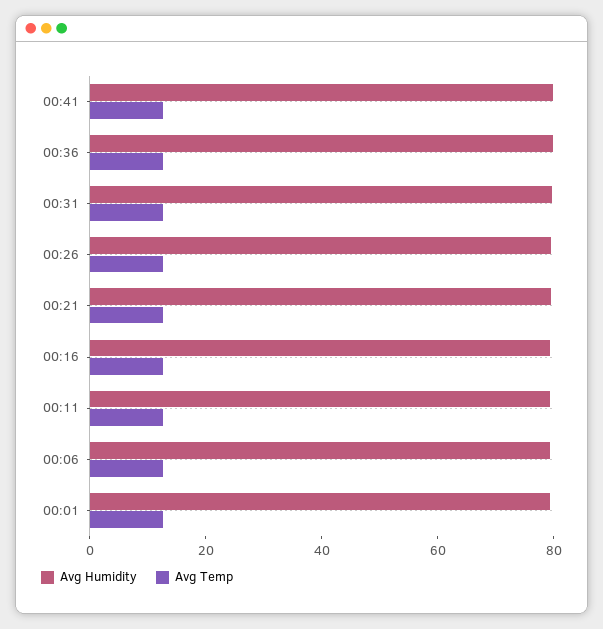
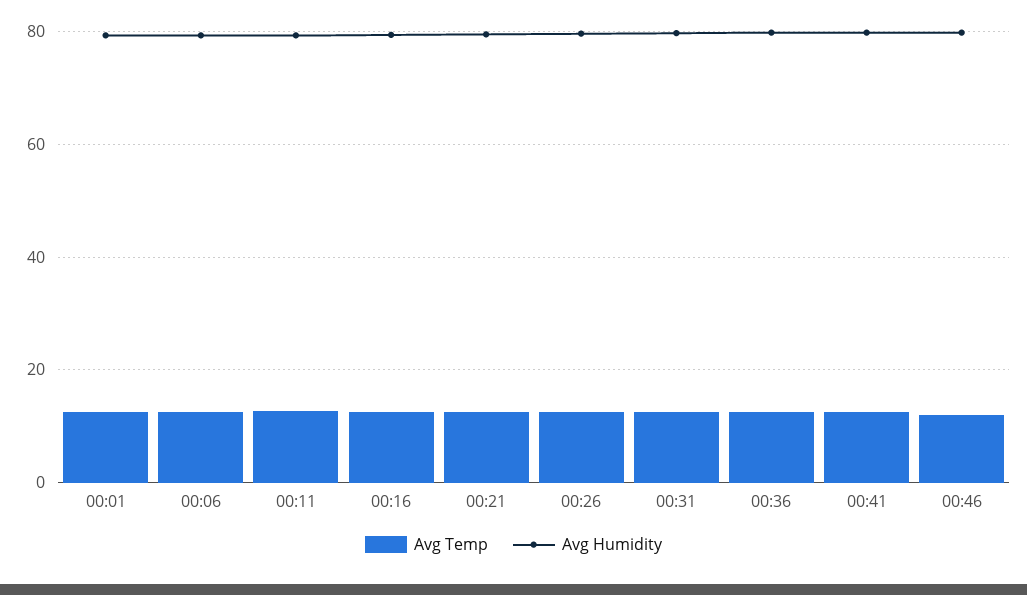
Avg Temp, 00:46: none -> 12
Avg Humidity, 00:46: none -> 80

